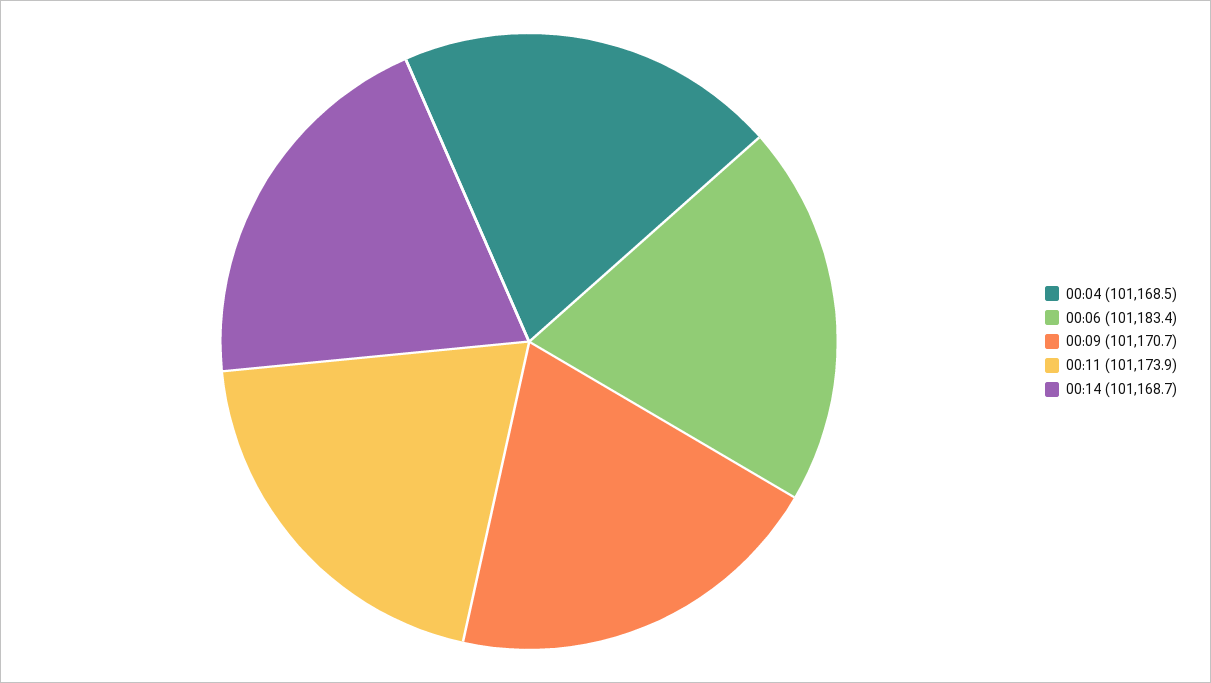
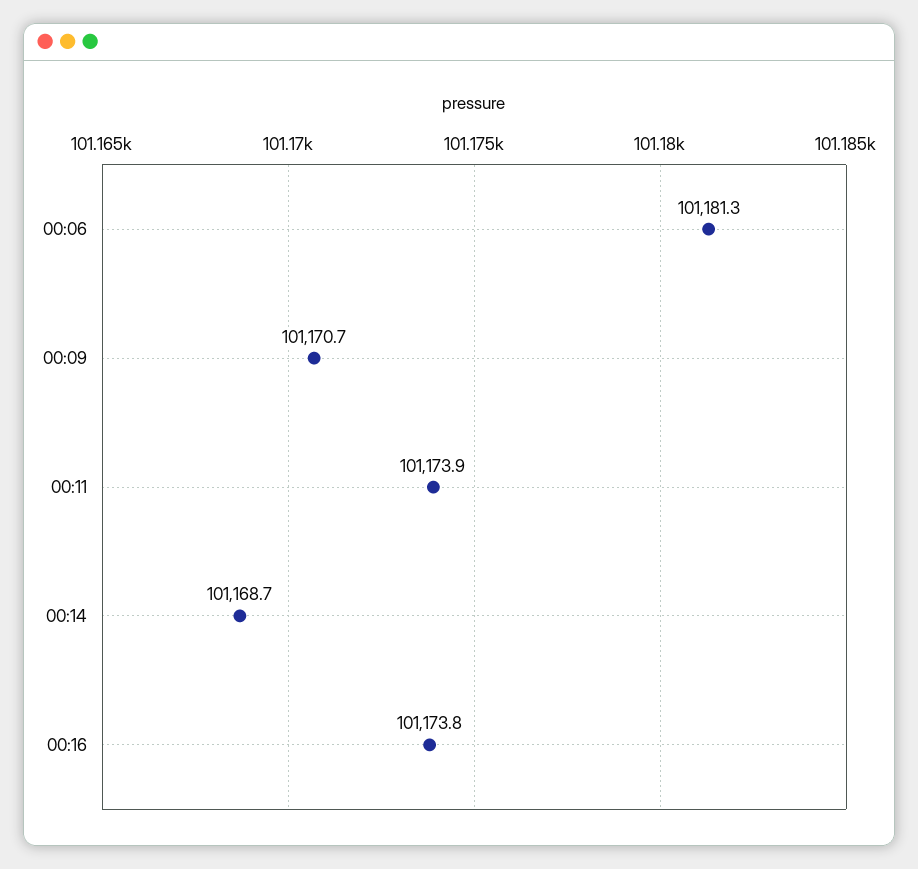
00:04: 101168.5 -> none
00:06: 101183.4 -> 101181.3
00:16: none -> 101173.8

